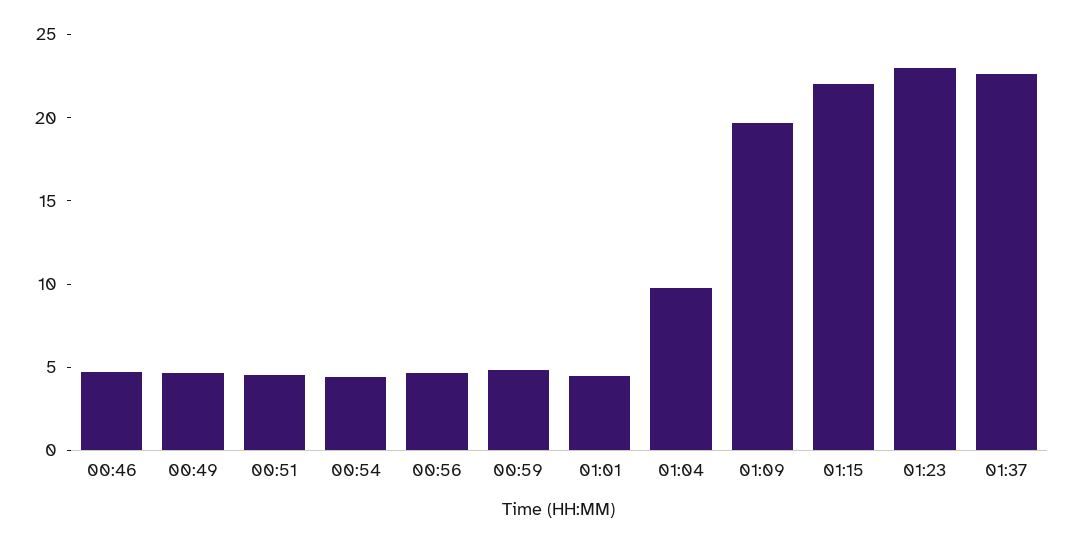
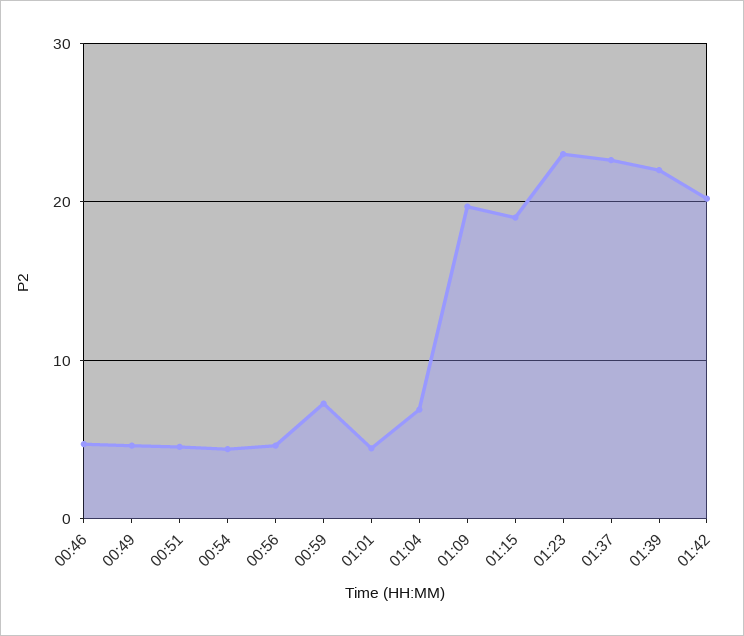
00:59: 5 -> 7
01:04: 10 -> 7
01:15: 22 -> 19
01:39: none -> 22
01:42: none -> 20

